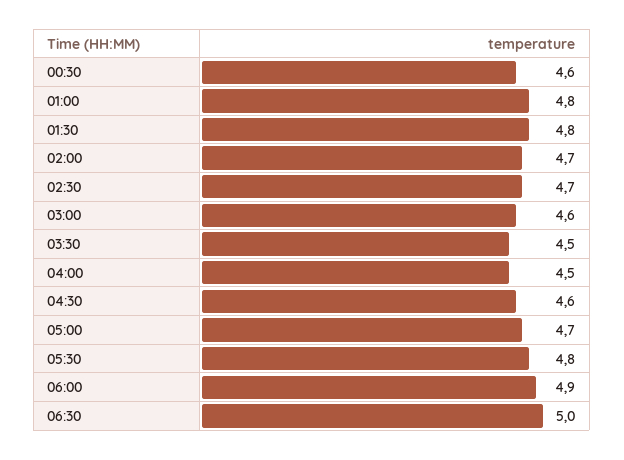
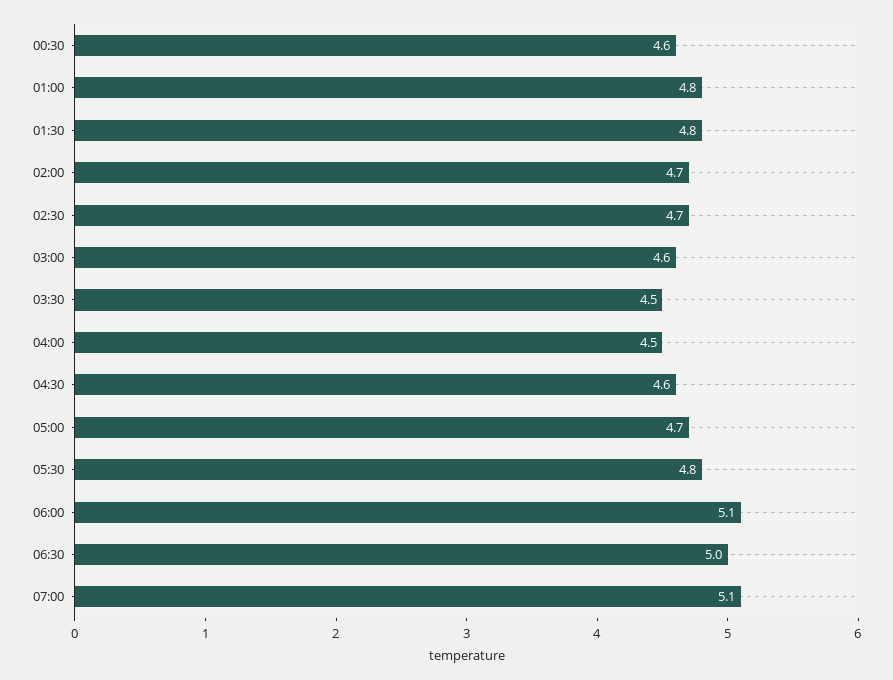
06:00: 4.9 -> 5.1
07:00: none -> 5.1

